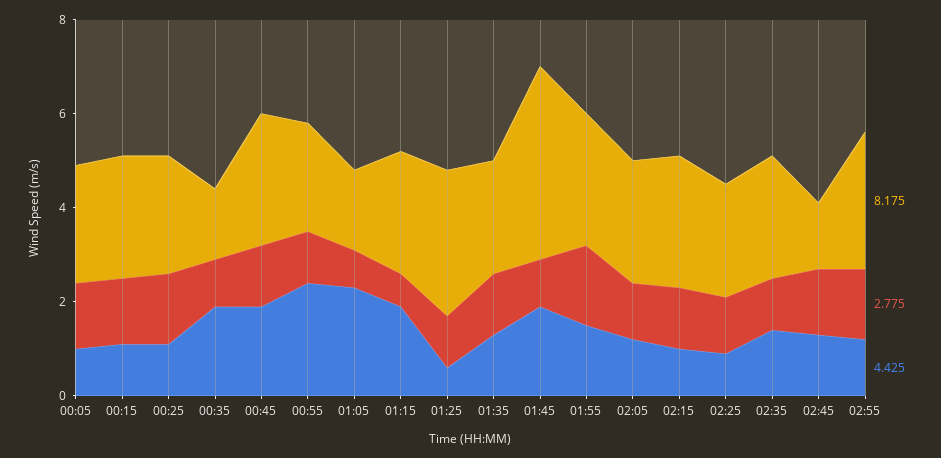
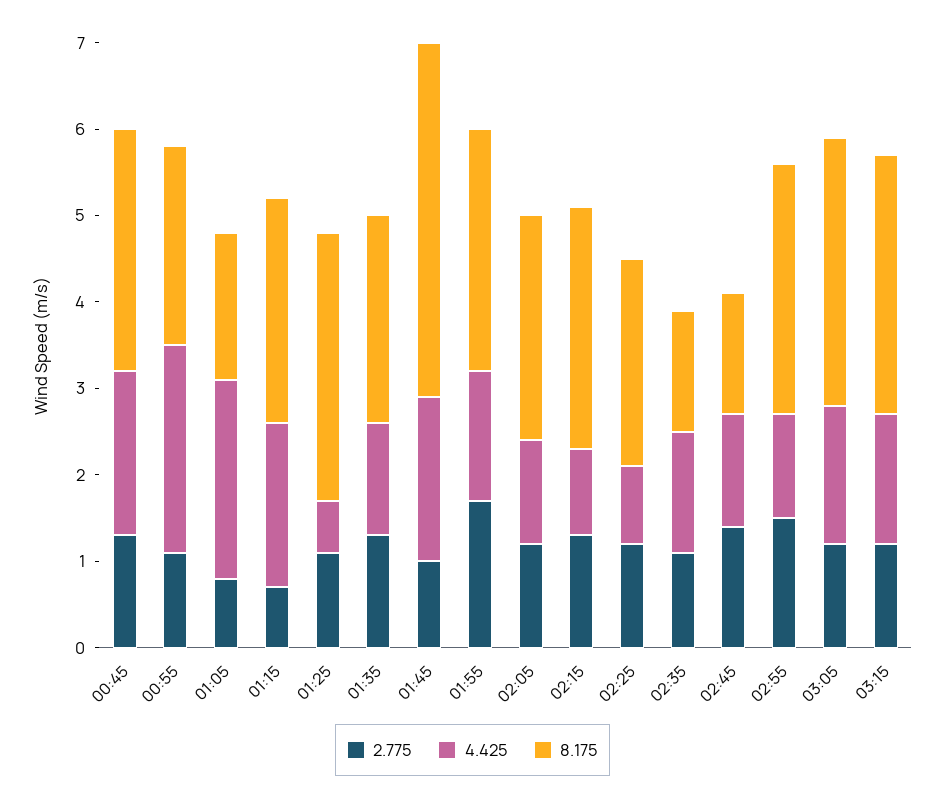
8.175, 00:05: 2.5 -> none
2.775, 00:05: 1.5 -> none
4.425, 00:05: 1 -> none
8.175, 00:15: 2.5 -> none
2.775, 00:15: 1.5 -> none
4.425, 00:15: 1 -> none
8.175, 00:25: 2.5 -> none
2.775, 00:25: 1.5 -> none
4.425, 00:25: 1 -> none
8.175, 00:35: 1.5 -> none
2.775, 00:35: 1 -> none
4.425, 00:35: 2 -> none
8.175, 02:35: 2.5 -> 1.4
2.775, 03:05: none -> 1.2
4.425, 03:05: none -> 1.6
8.175, 03:05: none -> 3.1
2.775, 03:15: none -> 1.2
4.425, 03:15: none -> 1.5
8.175, 03:15: none -> 3

